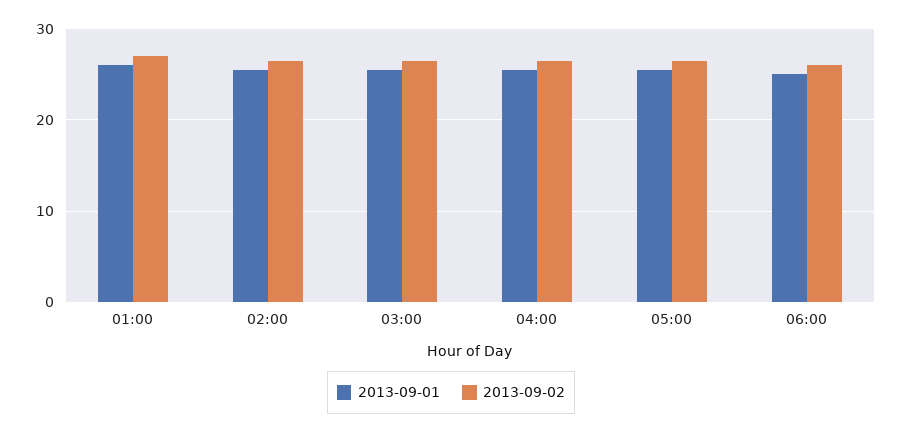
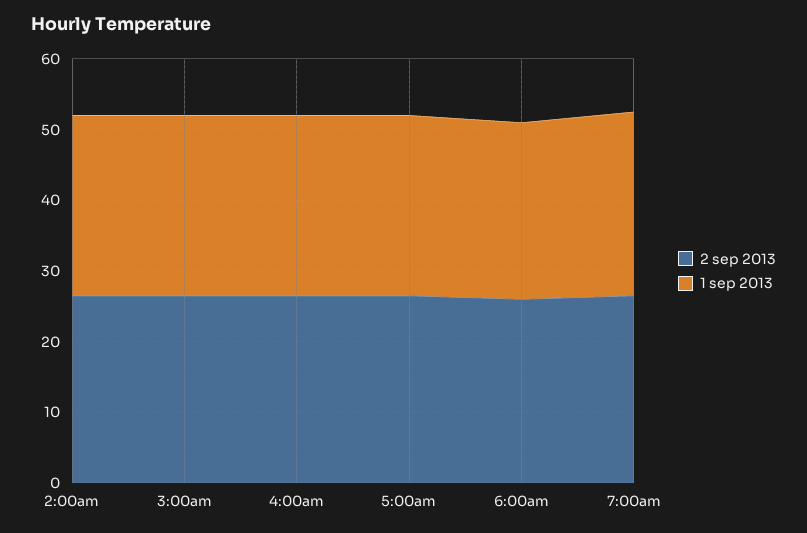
2013-09-01, 01:00: 26 -> none
2013-09-02, 01:00: 27 -> none
2013-09-02, 7:00am: none -> 26
2013-09-01, 7:00am: none -> 26

